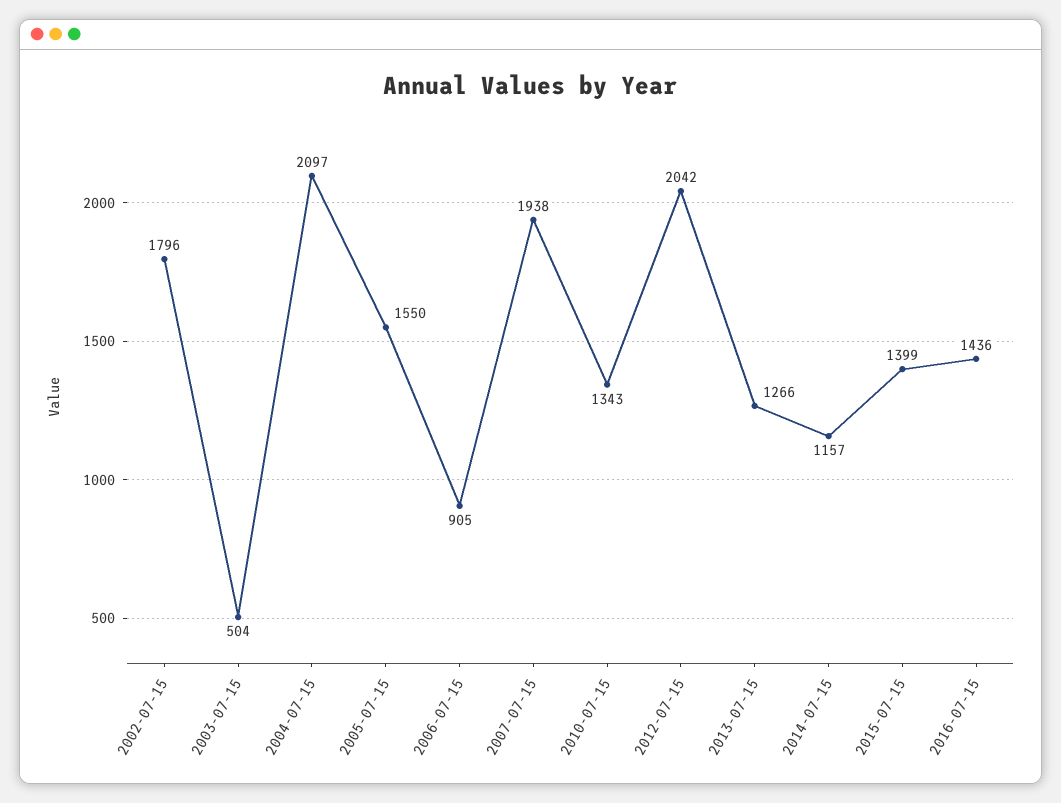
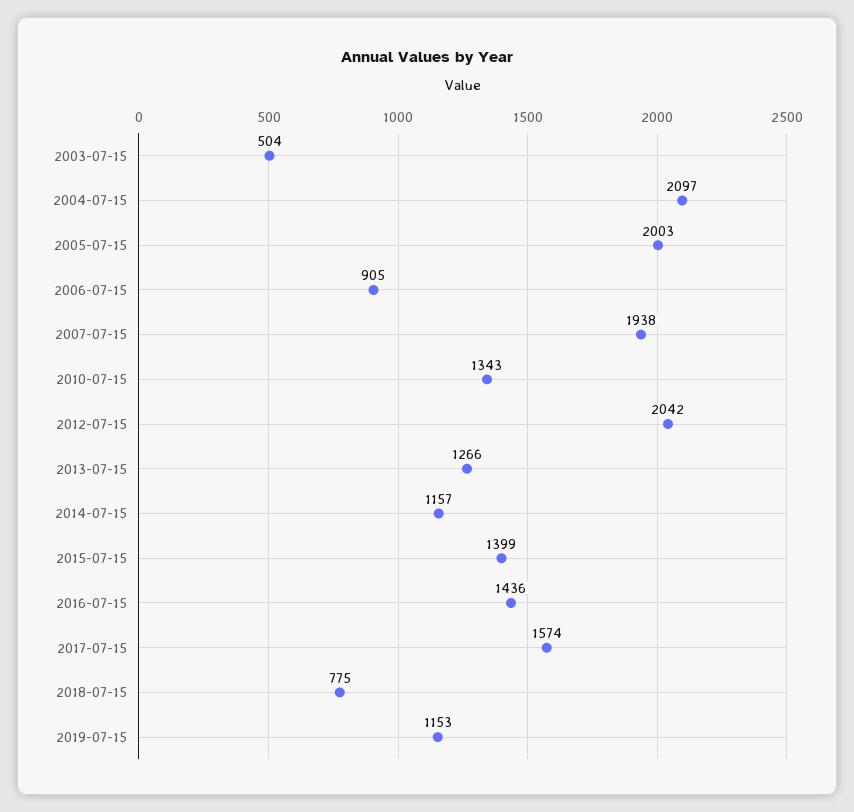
2002-07-15: 1796 -> none
2005-07-15: 1550 -> 2003
2017-07-15: none -> 1574
2018-07-15: none -> 775
2019-07-15: none -> 1153

